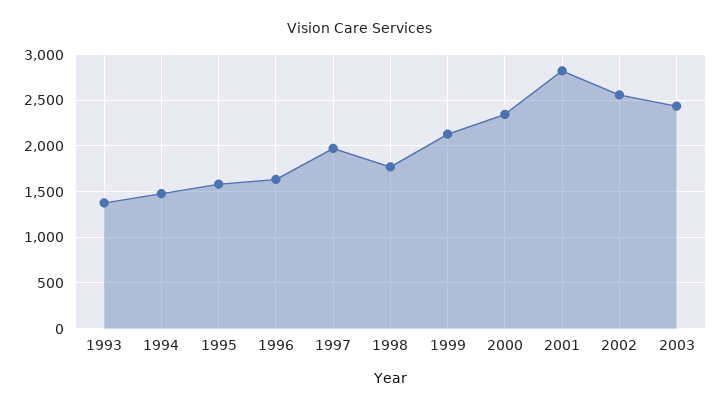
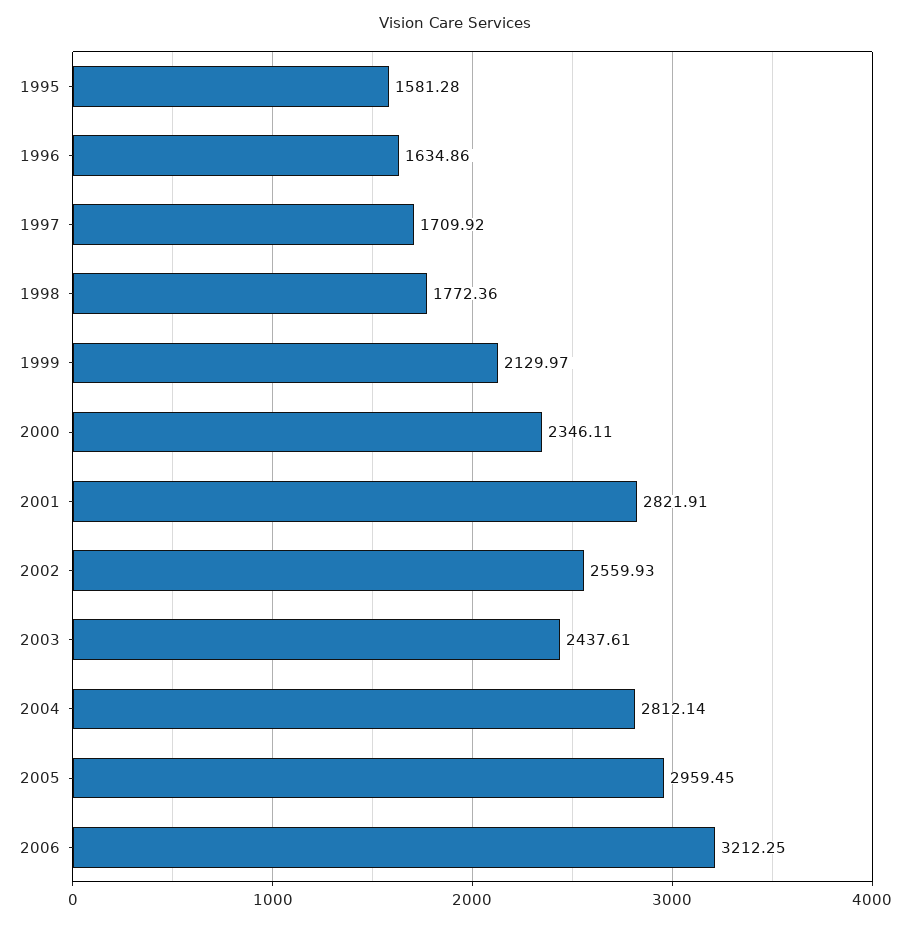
1993: 1400 -> none
1994: 1500 -> none
1997: 2000 -> 1709.92
2004: none -> 2812.14
2005: none -> 2959.45
2006: none -> 3212.25

